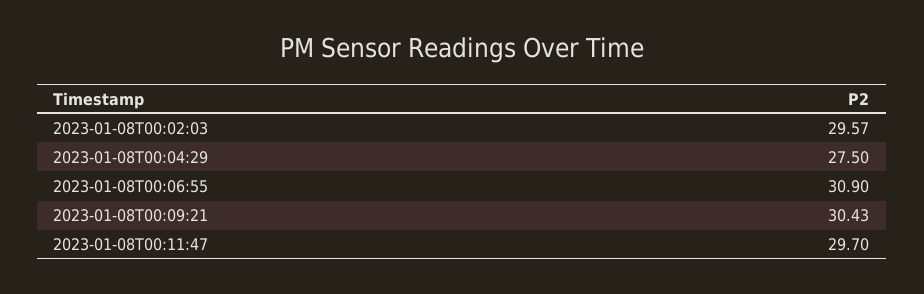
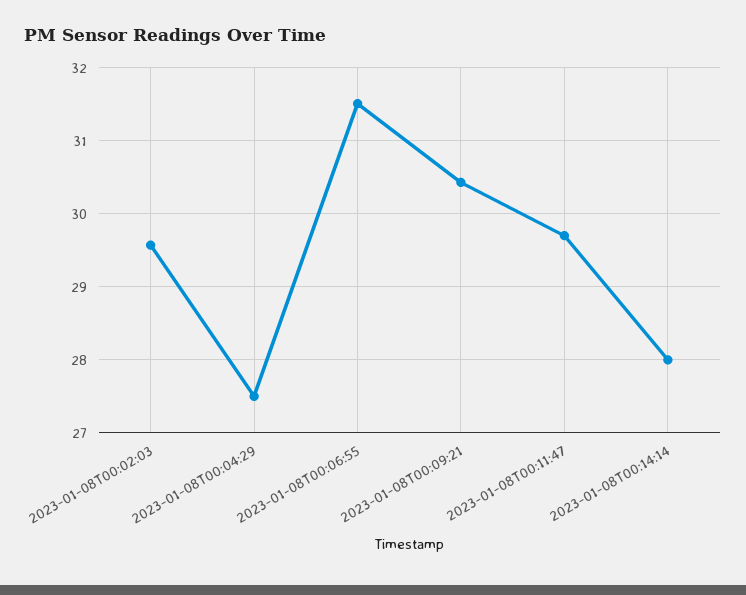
2023-01-08T00:06:55: 30.9 -> 31.5
2023-01-08T00:14:14: none -> 28

